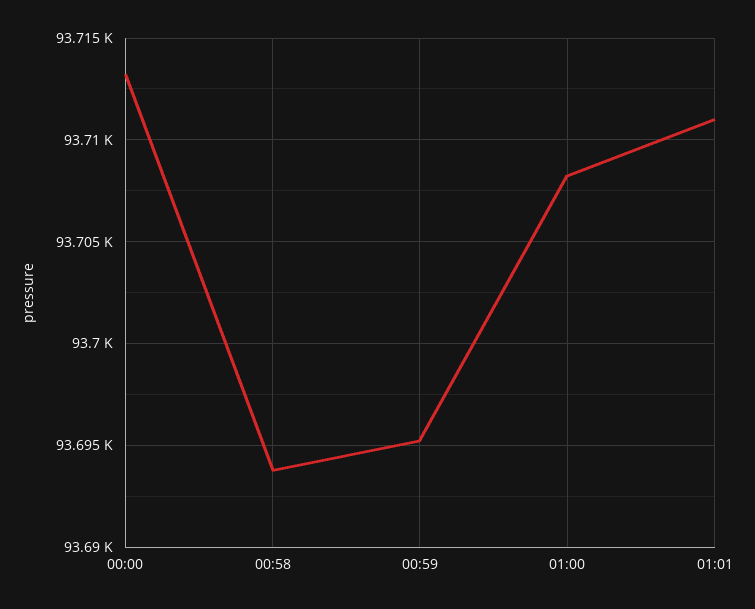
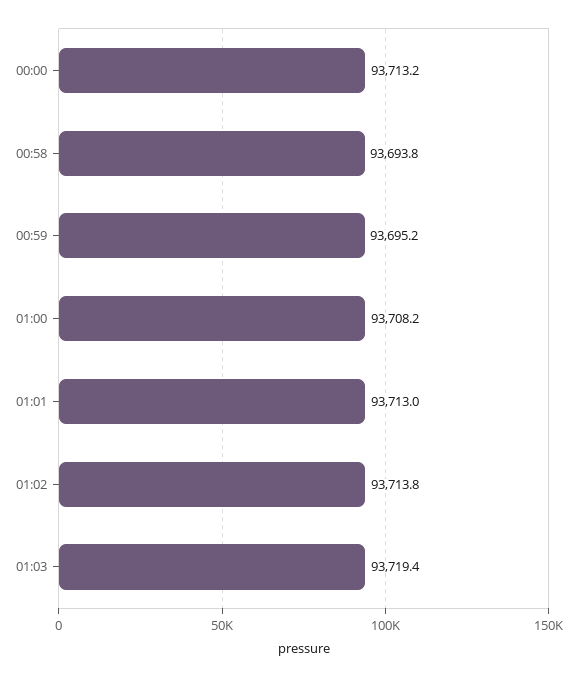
01:01: 93711 -> 93713
01:02: none -> 93713.8
01:03: none -> 93719.4

